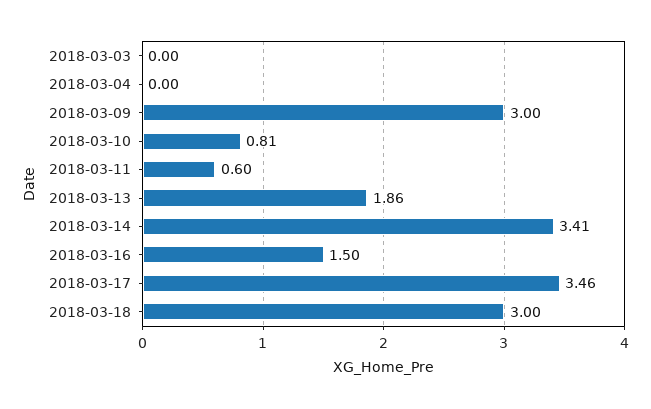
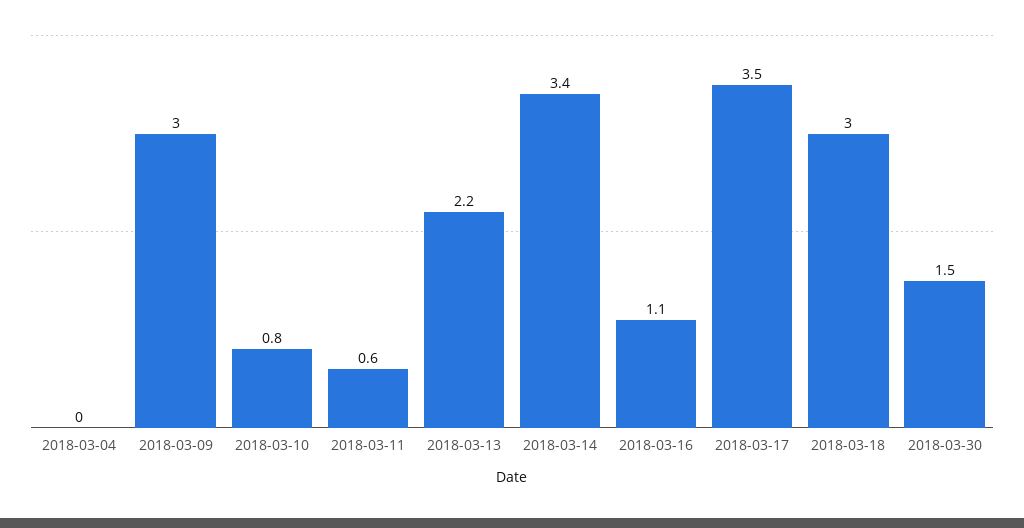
2018-03-03: 0 -> none
2018-03-13: 1.86 -> 2.2
2018-03-16: 1.5 -> 1.1
2018-03-30: none -> 1.5

